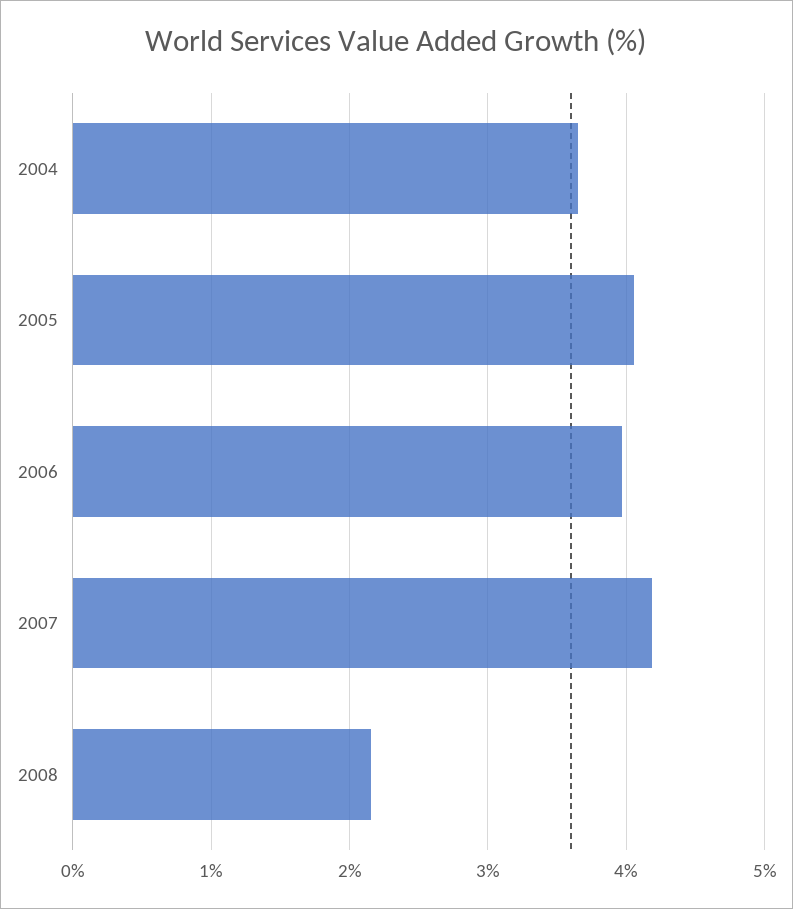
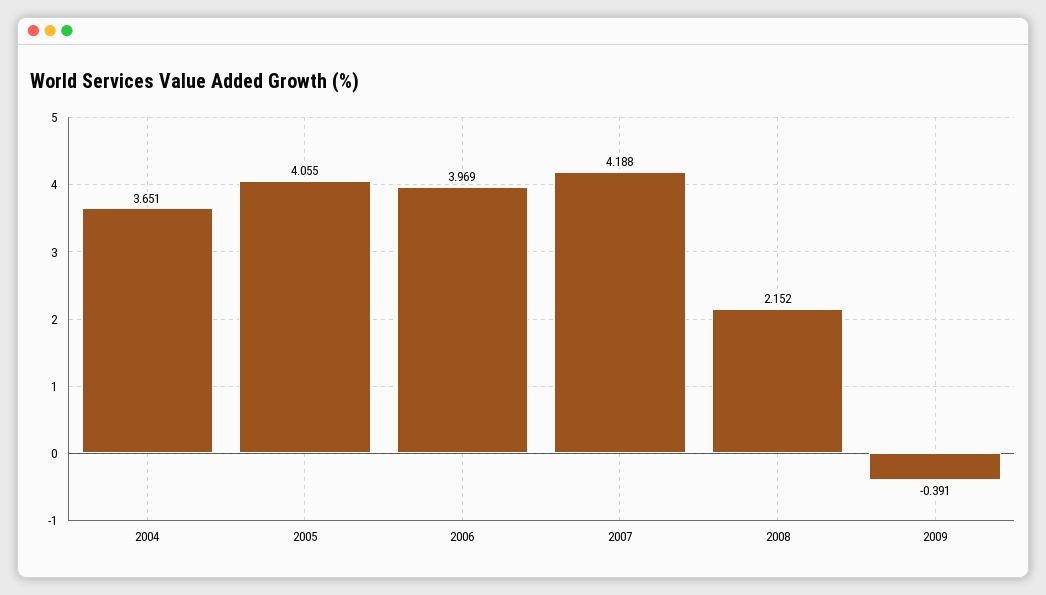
2009: none -> -0.391

